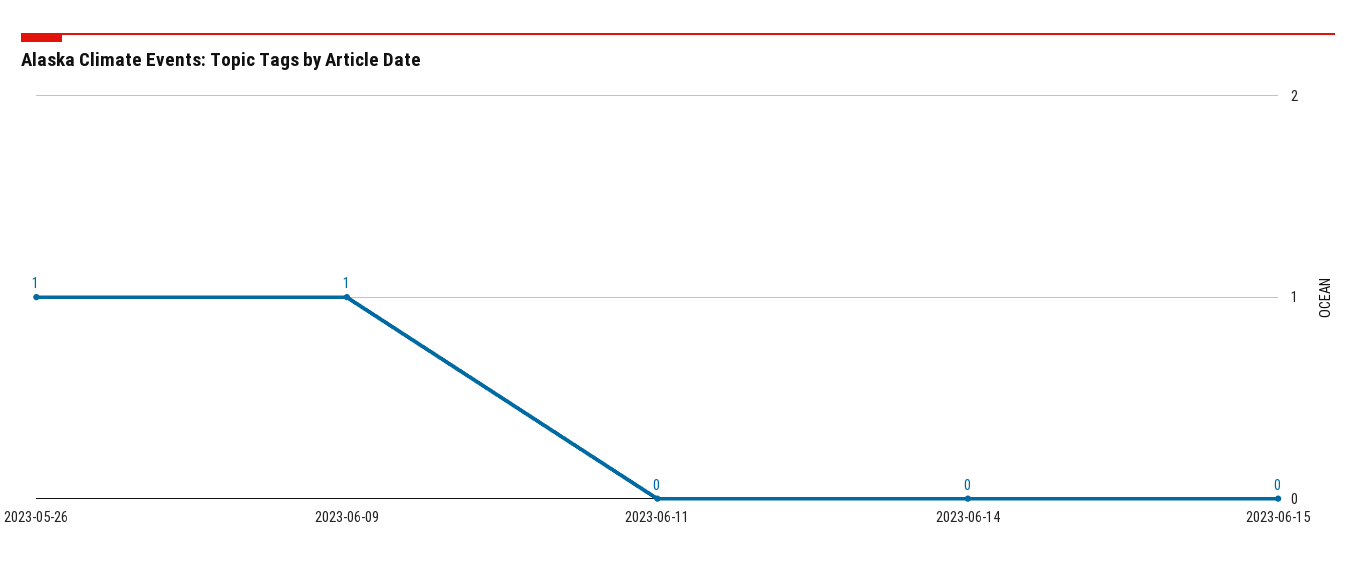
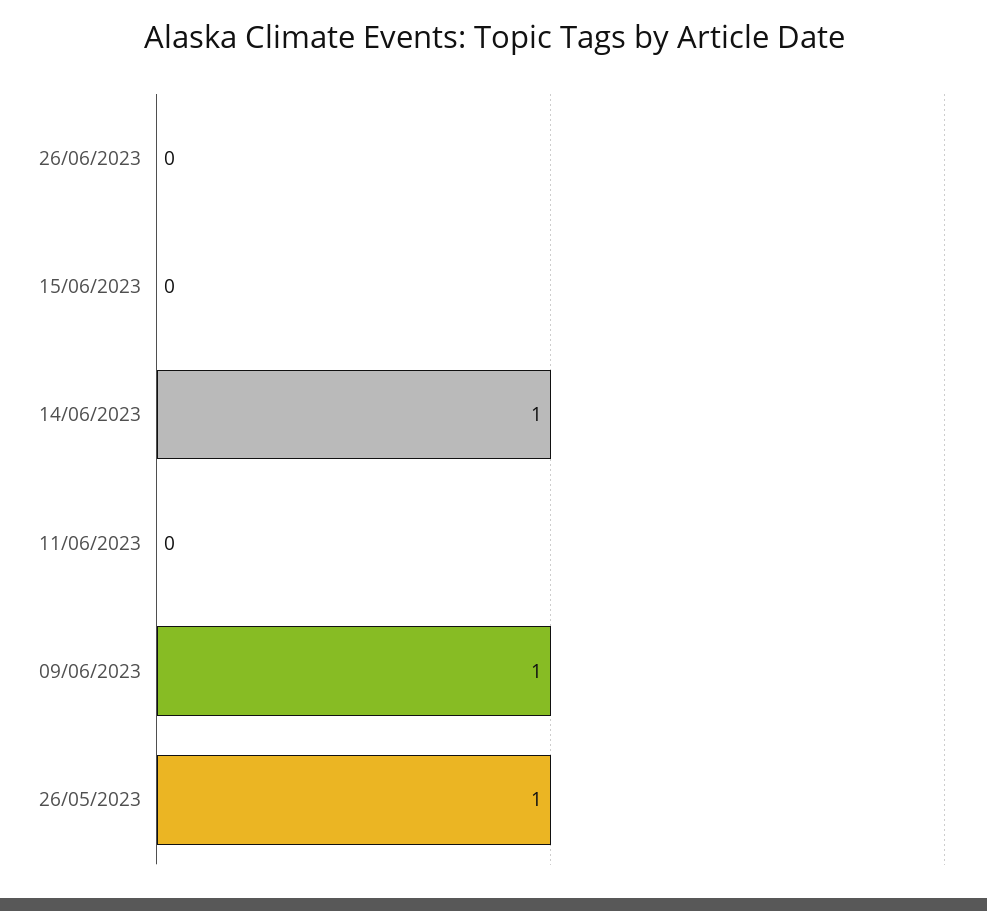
2023-06-14: 0 -> 1
26/06/2023: none -> 0

